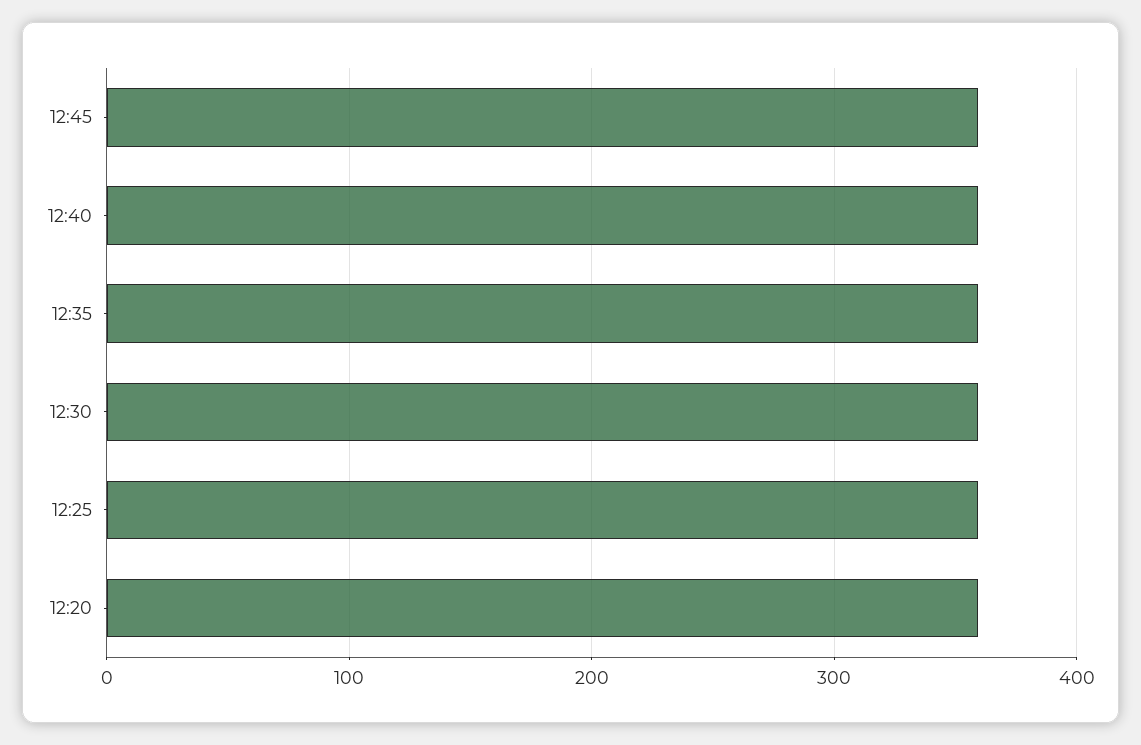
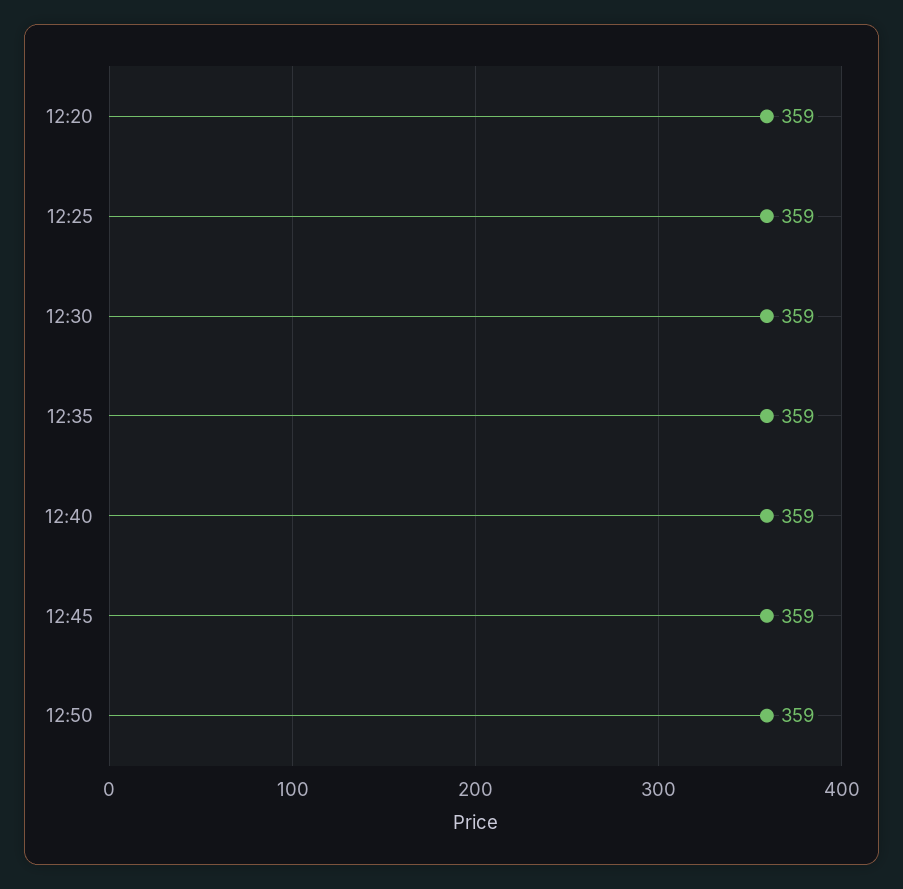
12:50: none -> 359

